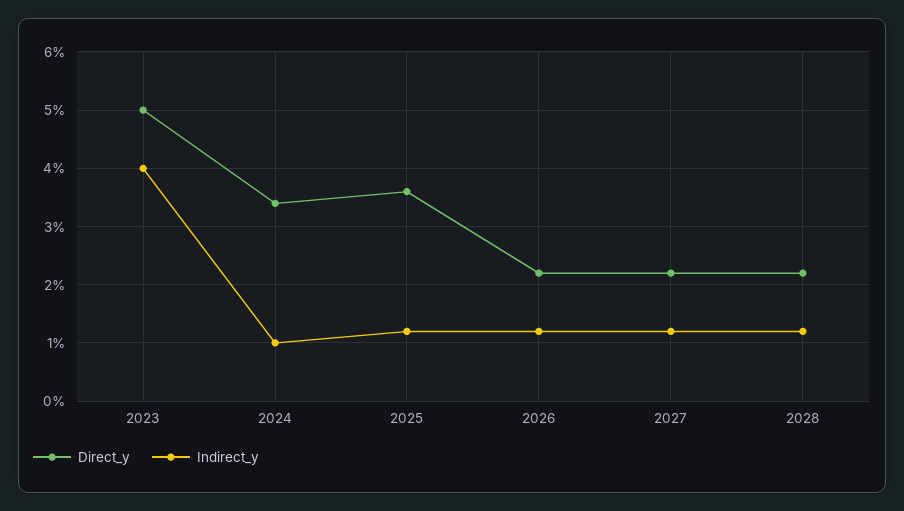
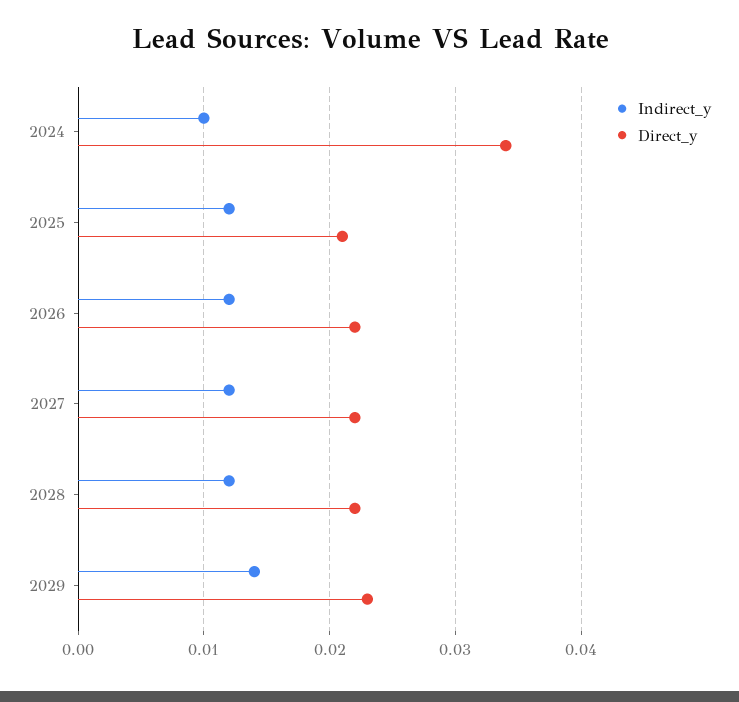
Direct_y, 2023: 0.05 -> none
Indirect_y, 2023: 0.04 -> none
Direct_y, 2025: 0.035 -> 0.021
Indirect_y, 2029: none -> 0.014
Direct_y, 2029: none -> 0.023

